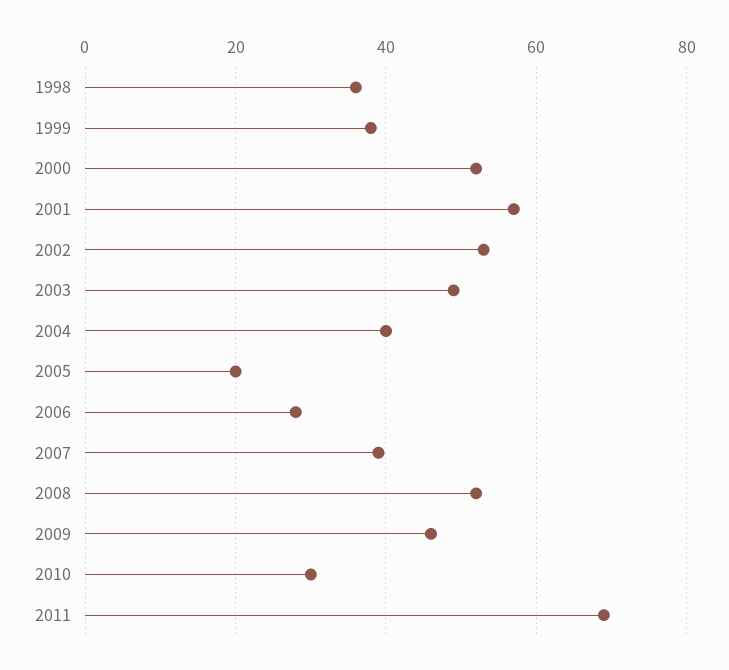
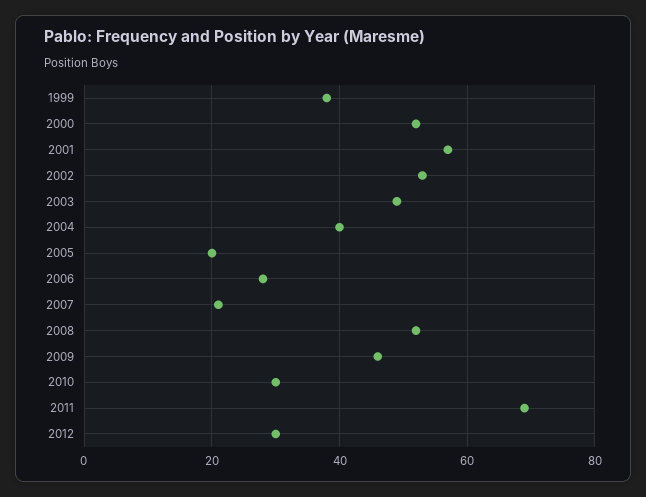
1998: 35 -> none
2007: 40 -> 20
2012: none -> 30

